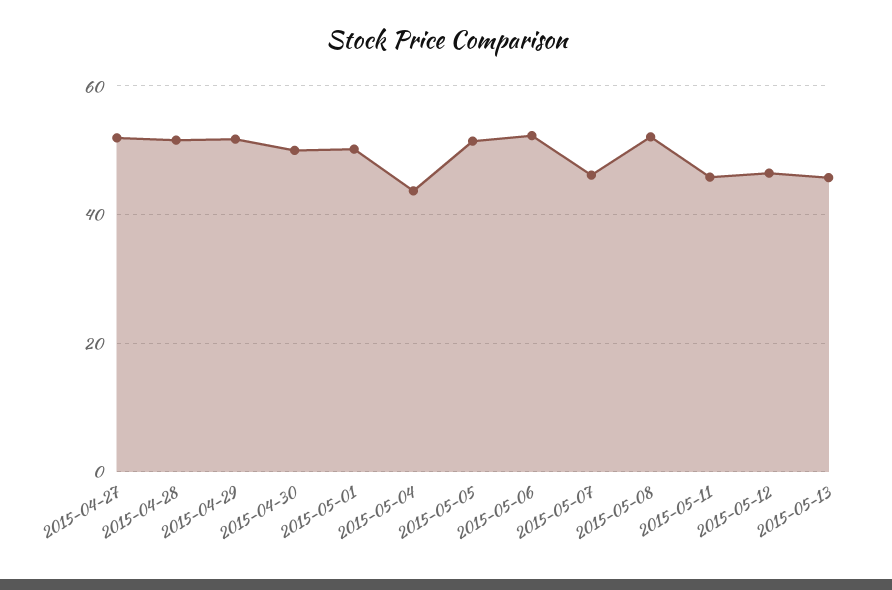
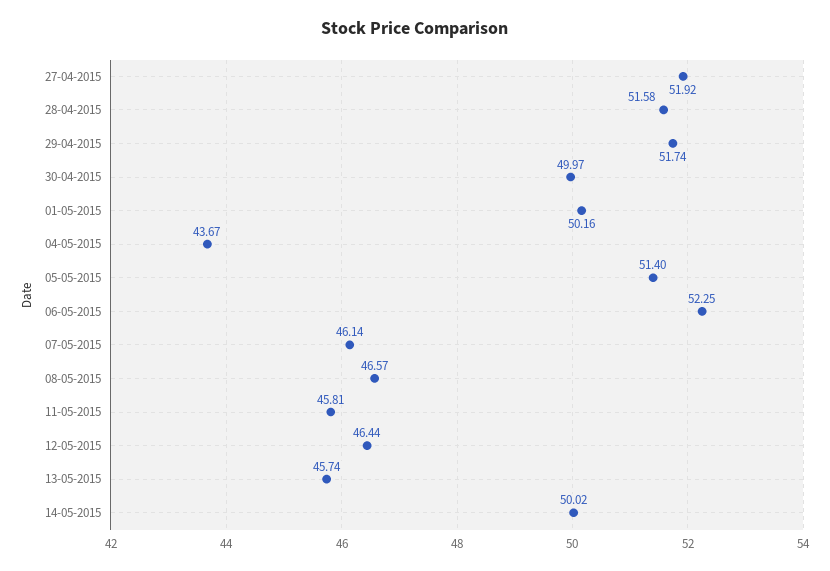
2015-05-08: 52 -> 46.57
14-05-2015: none -> 50.02

